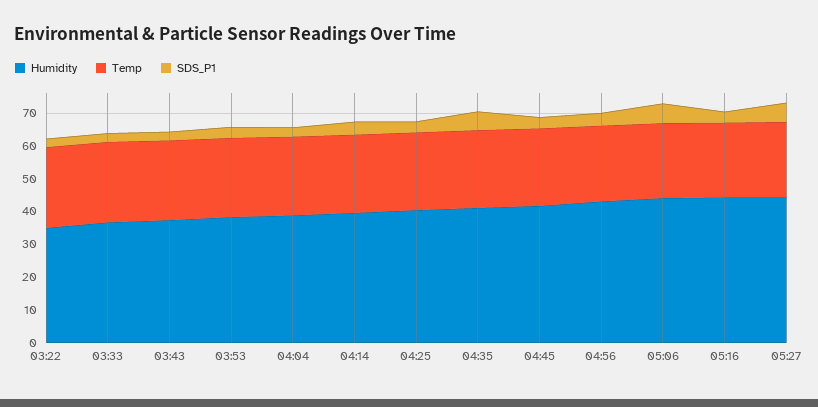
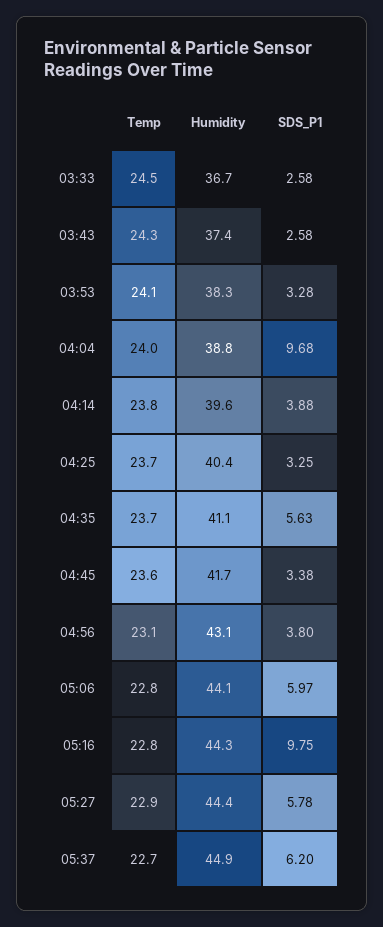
Humidity, 03:22: 35 -> none
Temp, 03:22: 25 -> none
SDS_P1, 03:22: 2.5 -> none
SDS_P1, 04:04: 2.5 -> 9.68
SDS_P1, 05:16: 2.5 -> 9.75
Temp, 05:37: none -> 22.7
Humidity, 05:37: none -> 44.9
SDS_P1, 05:37: none -> 6.2

